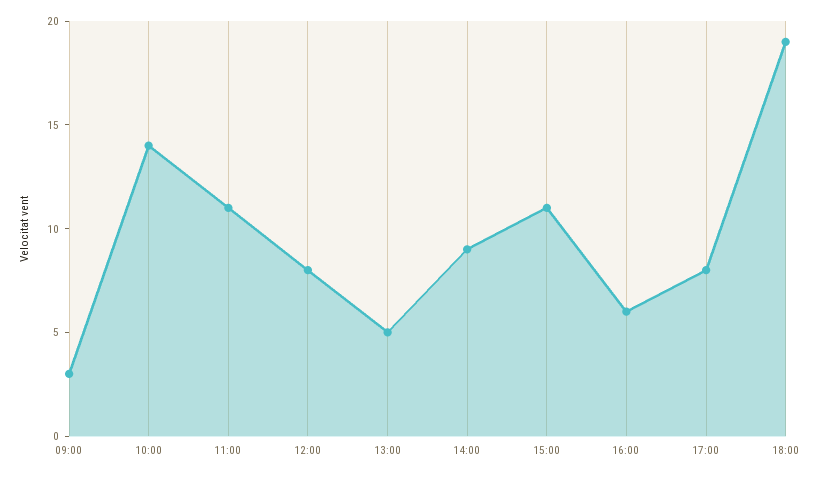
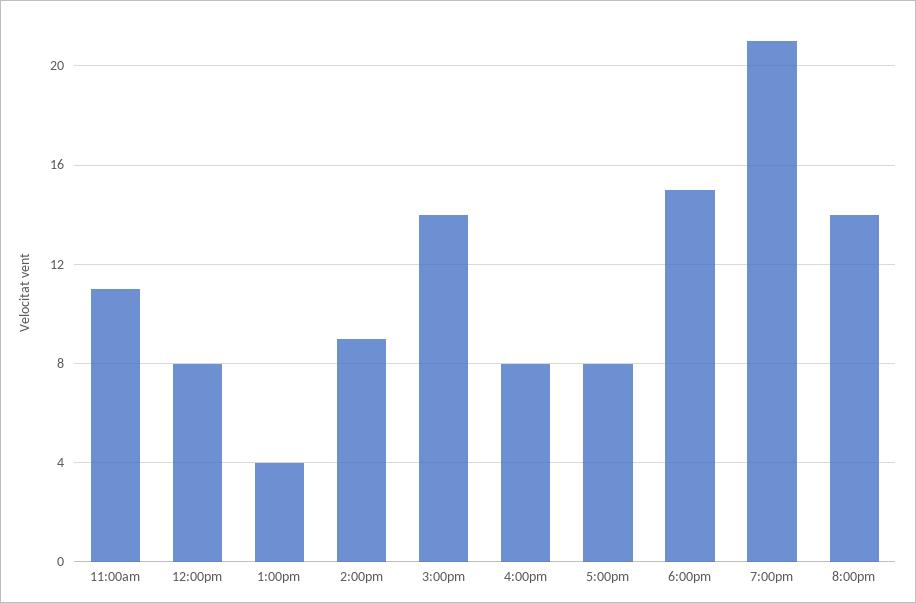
09:00: 3 -> none
10:00: 14 -> none
13:00: 5 -> 4
15:00: 11 -> 14
16:00: 6 -> 8
18:00: 19 -> 15
7:00pm: none -> 21
8:00pm: none -> 14

